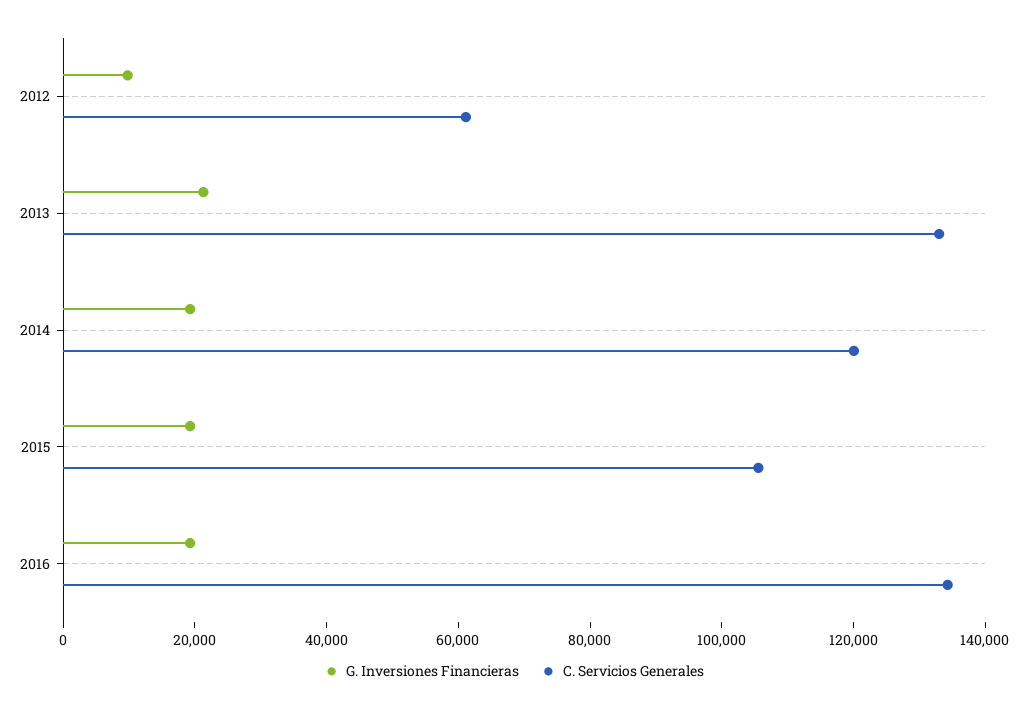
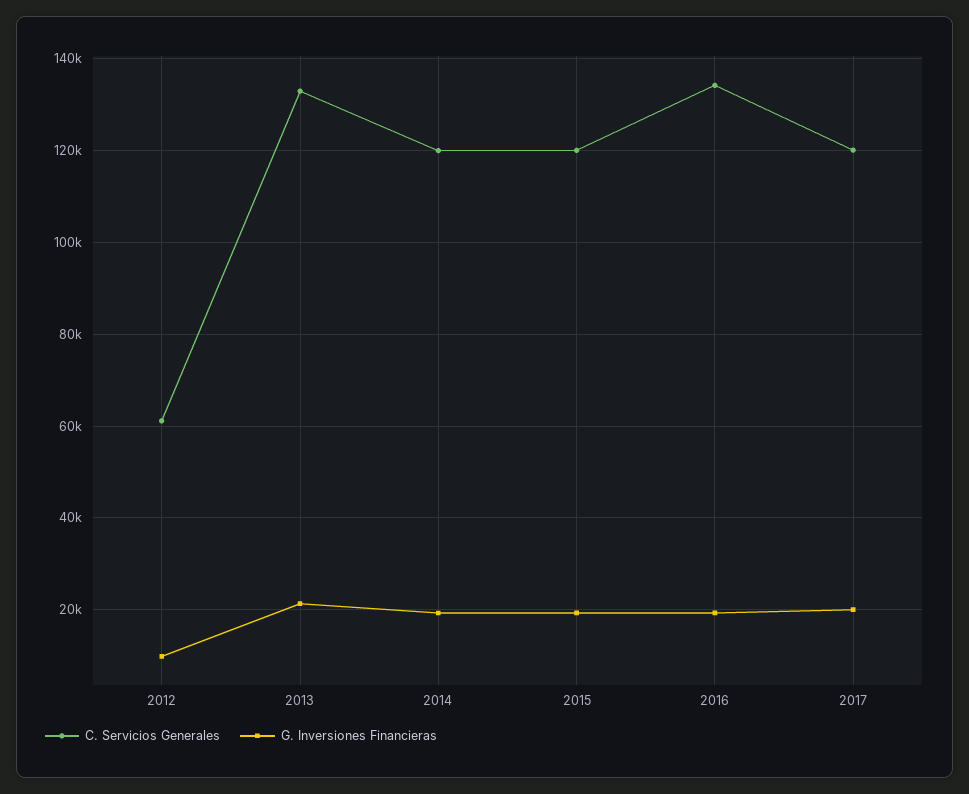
C. Servicios Generales, 2015: 105000 -> 120000
C. Servicios Generales, 2017: none -> 120000
G. Inversiones Financieras, 2017: none -> 20000

